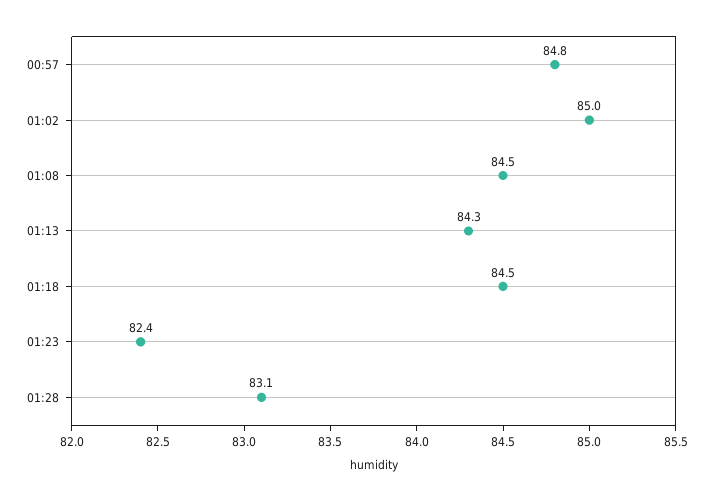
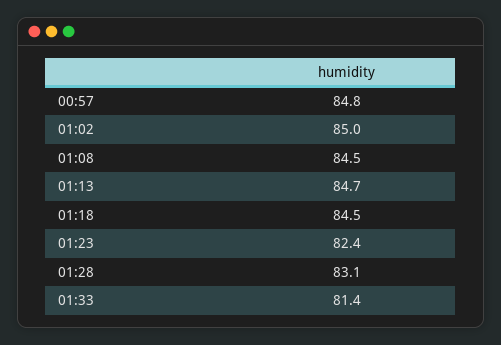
01:13: 84.3 -> 84.7
01:33: none -> 81.4

